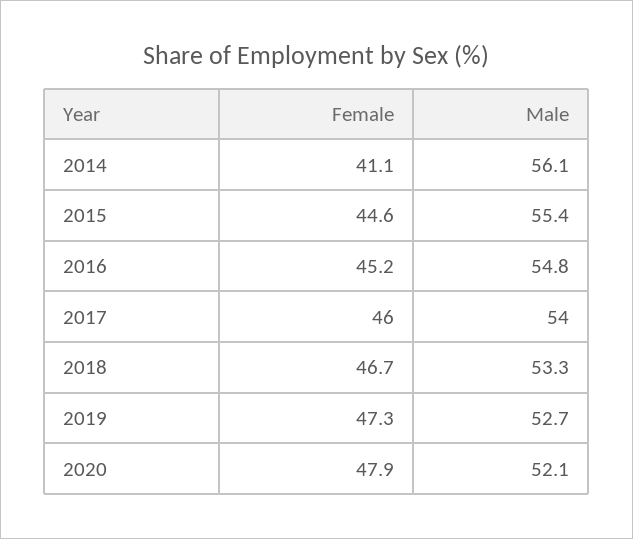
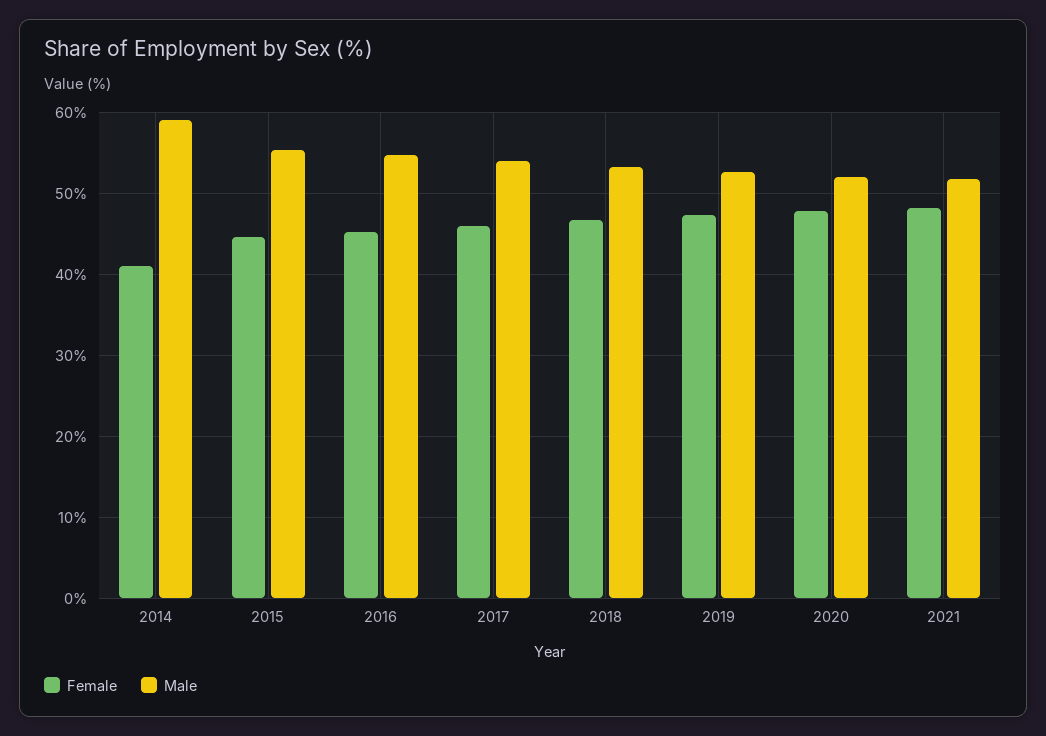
Male, 2014: 56.1 -> 59
Female, 2021: none -> 48
Male, 2021: none -> 52

